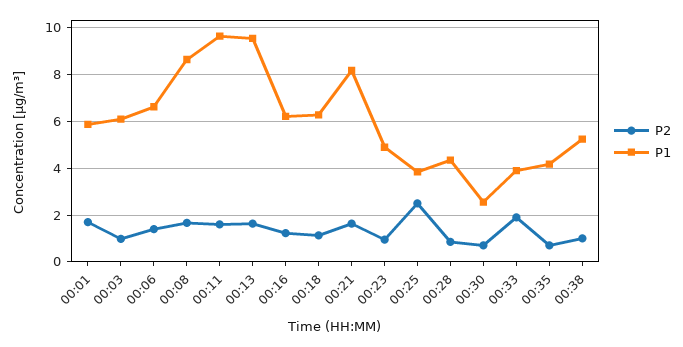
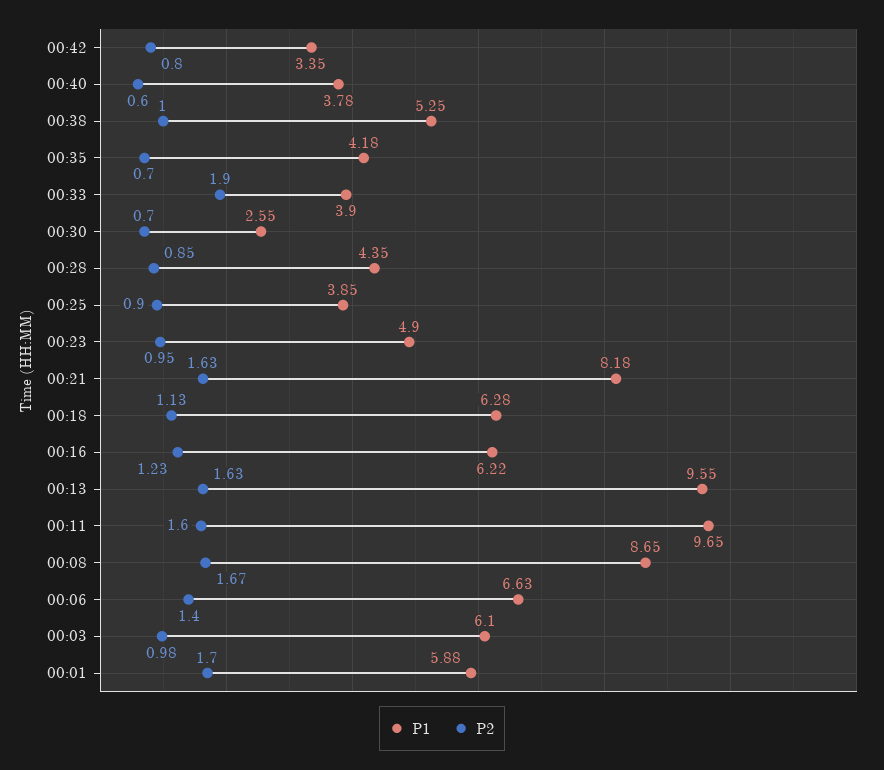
P2, 00:25: 2.5 -> 0.9
P1, 00:42: none -> 3.35
P2, 00:42: none -> 0.8
P1, 00:40: none -> 3.78
P2, 00:40: none -> 0.6

